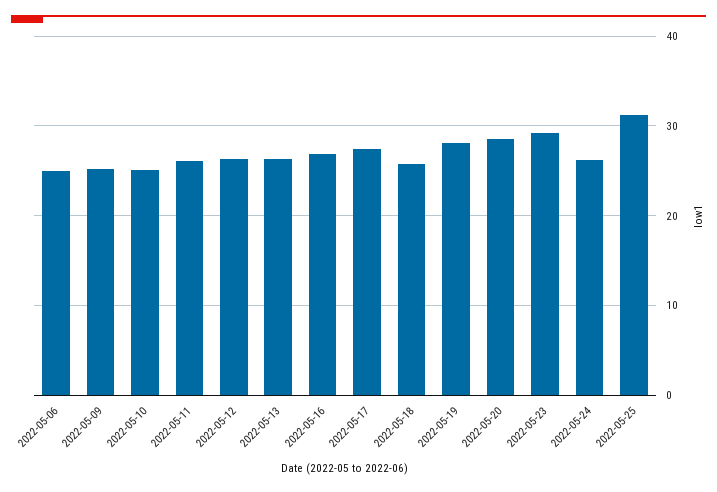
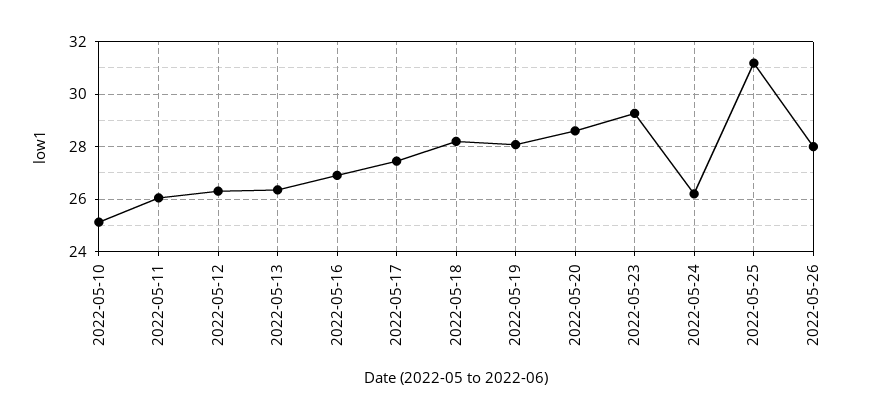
2022-05-06: 25 -> none
2022-05-09: 25 -> none
2022-05-18: 26 -> 28.25
2022-05-26: none -> 28

